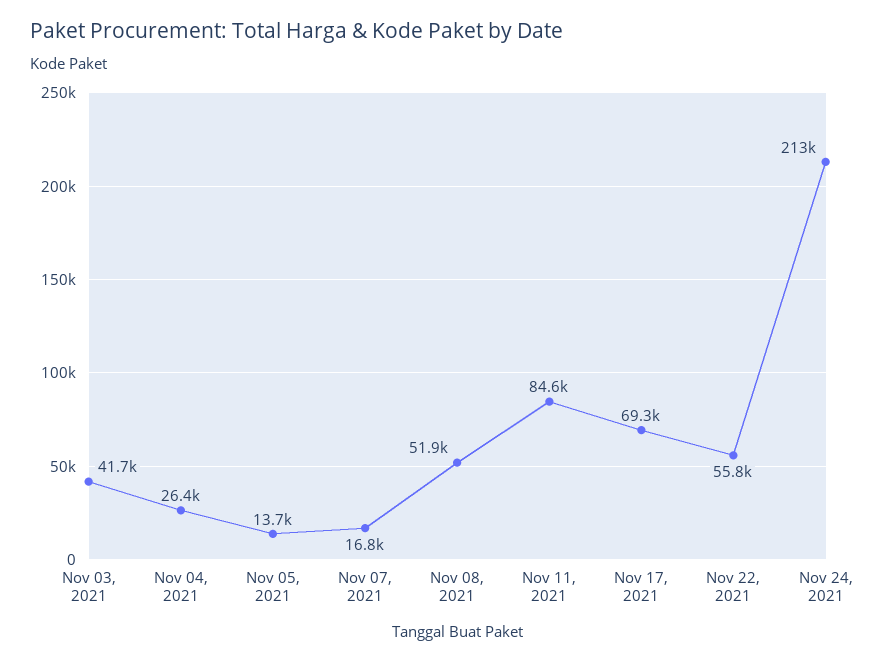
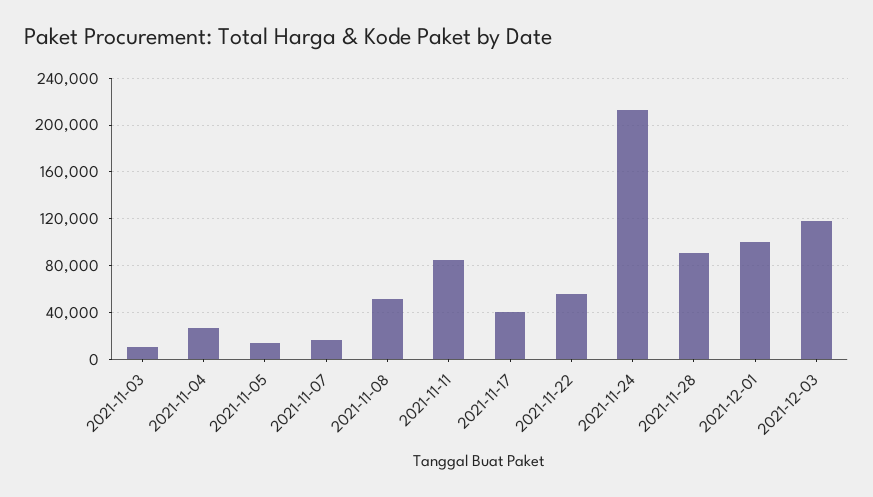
Nov 03, 2021: 41700 -> 10000
Nov 17, 2021: 69300 -> 40000
2021-11-28: none -> 90000
2021-12-01: none -> 100000
2021-12-03: none -> 120000

